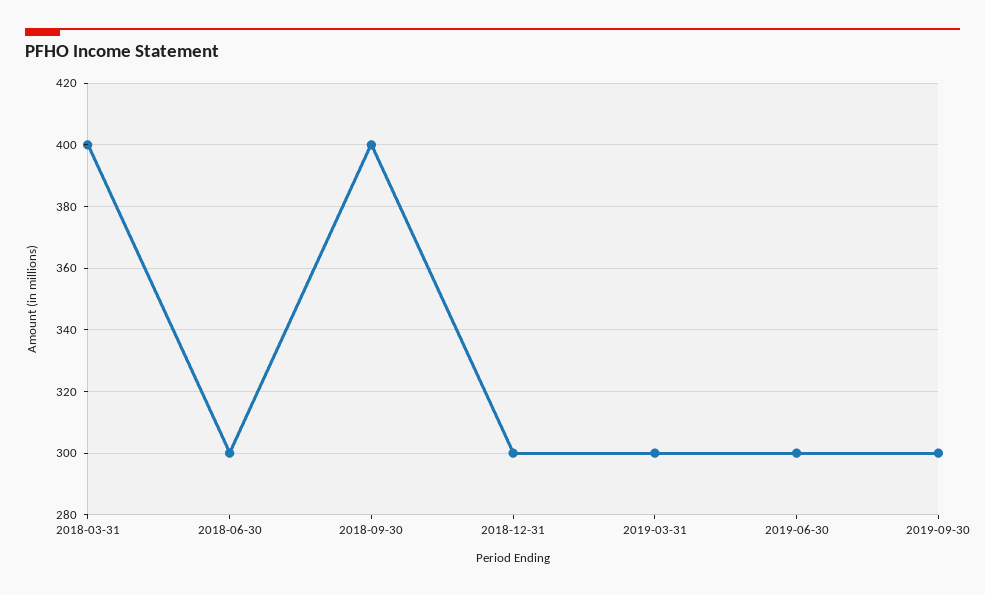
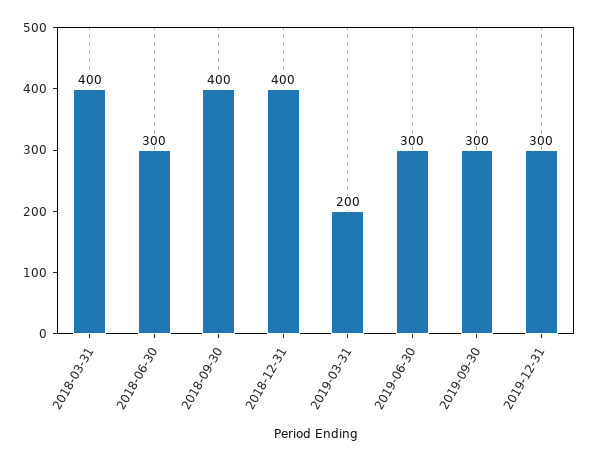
2018-12-31: 300 -> 400
2019-03-31: 300 -> 200
2019-12-31: none -> 300

